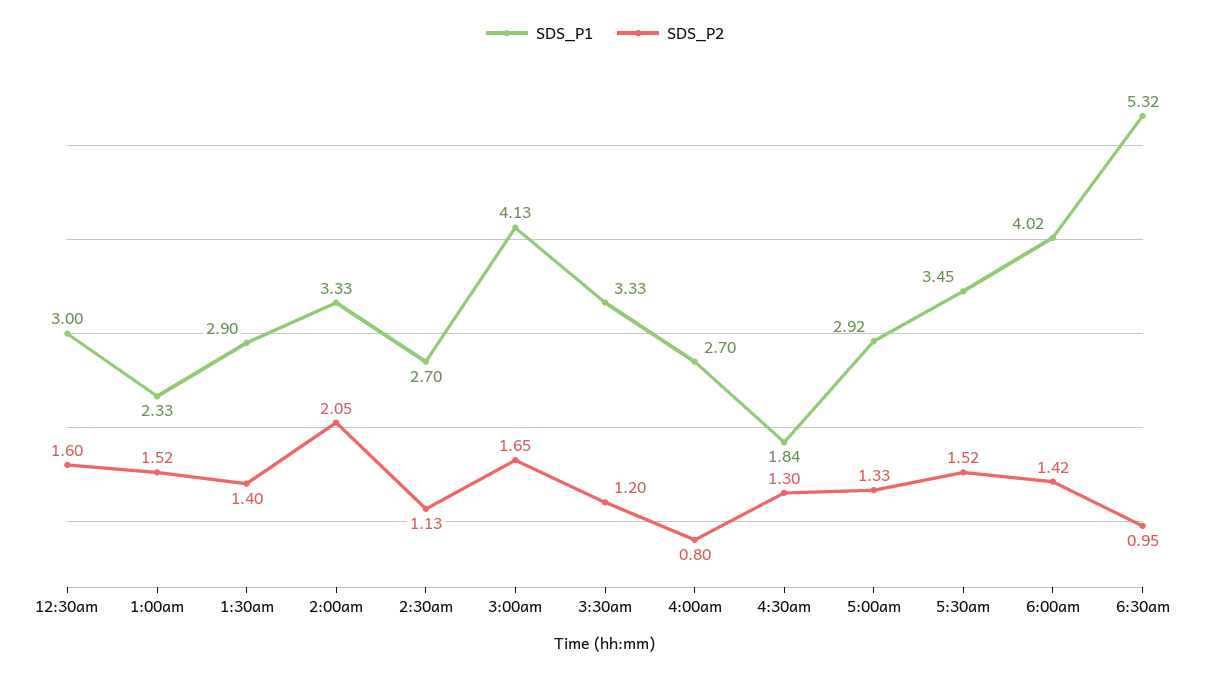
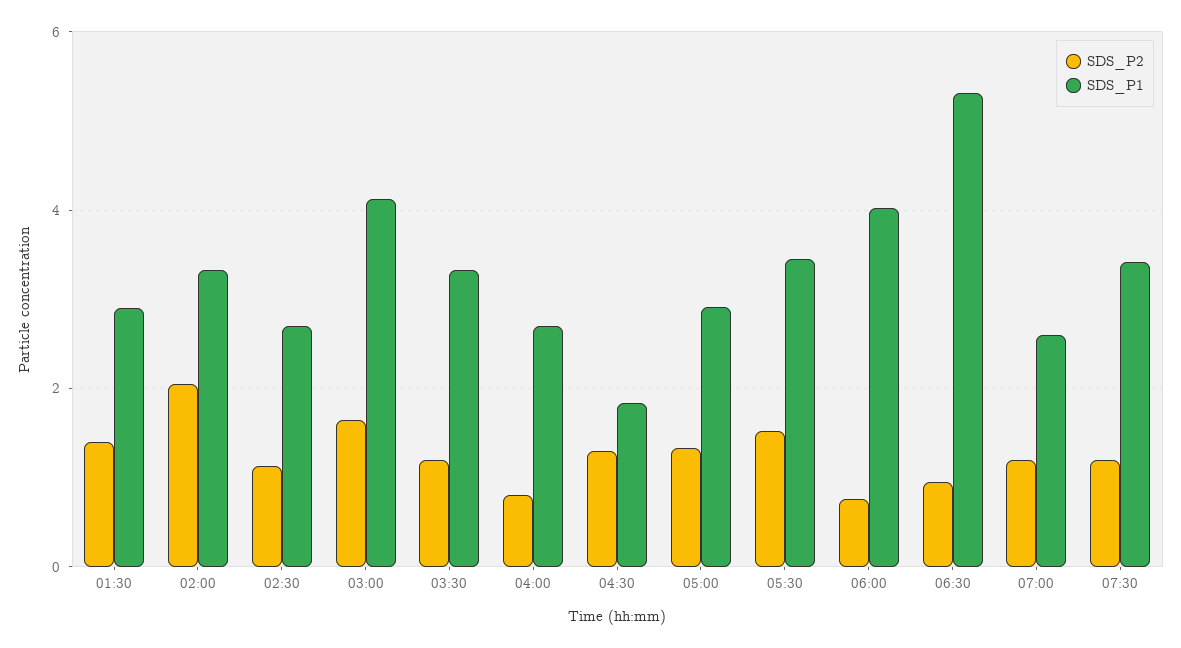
SDS_P1, 12:30am: 3 -> none
SDS_P2, 12:30am: 1.6 -> none
SDS_P1, 1:00am: 2.33 -> none
SDS_P2, 1:00am: 1.52 -> none
SDS_P2, 6:00am: 1.42 -> 0.8
SDS_P2, 07:00: none -> 1.2
SDS_P1, 07:00: none -> 2.6
SDS_P2, 07:30: none -> 1.2
SDS_P1, 07:30: none -> 3.4

